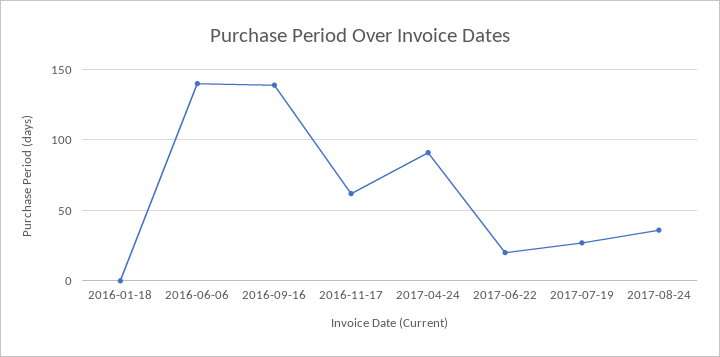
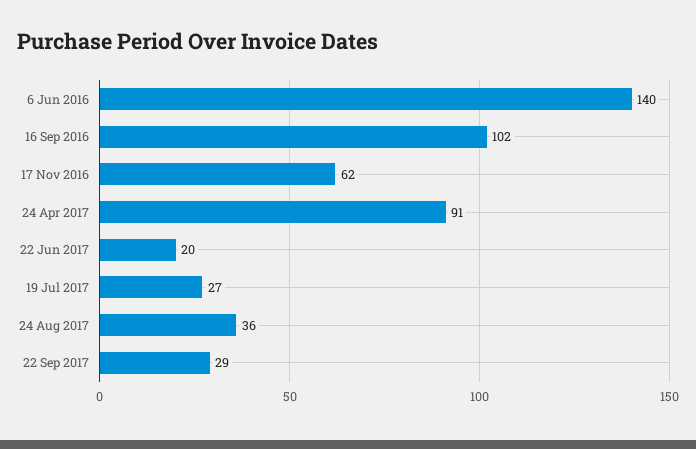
2016-01-18: 0 -> none
2016-09-16: 140 -> 102
22 Sep 2017: none -> 29

